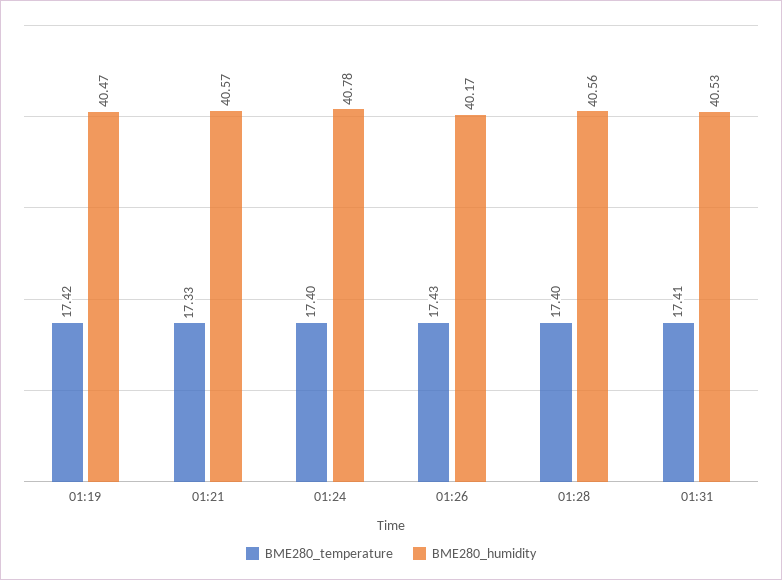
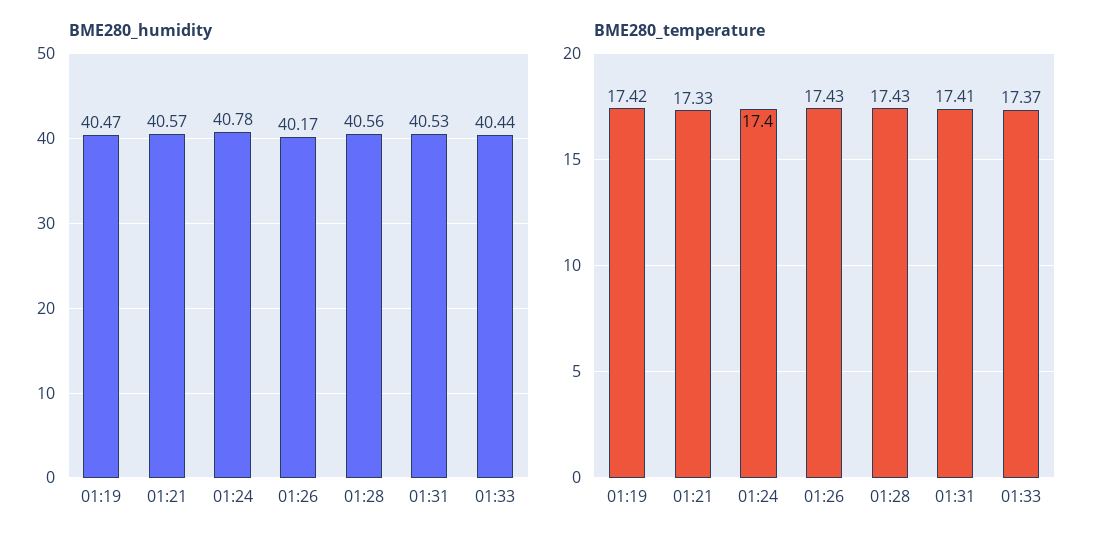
BME280_temperature, 01:28: 17.4 -> 17.43
BME280_humidity, 01:33: none -> 40.44
BME280_temperature, 01:33: none -> 17.37

